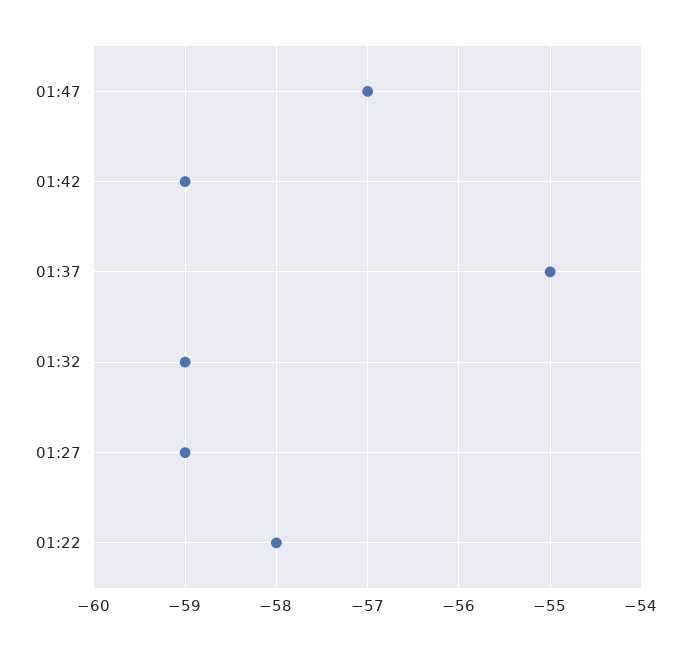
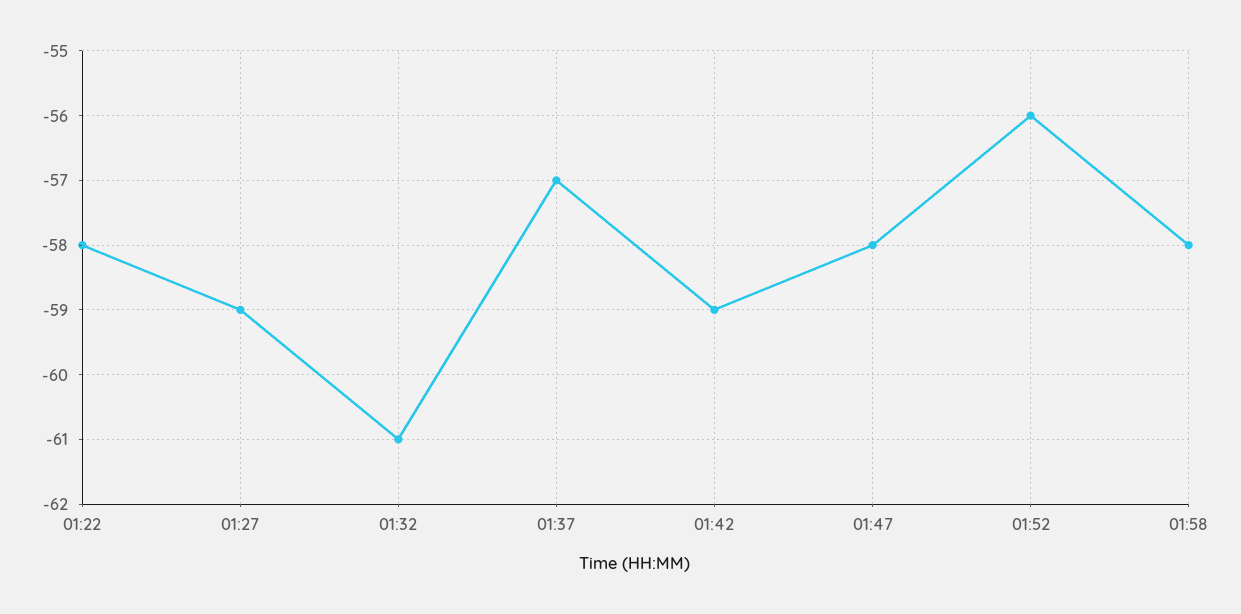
01:47: -57 -> -58
01:37: -55 -> -57
01:32: -59 -> -61
01:52: none -> -56
01:58: none -> -58

